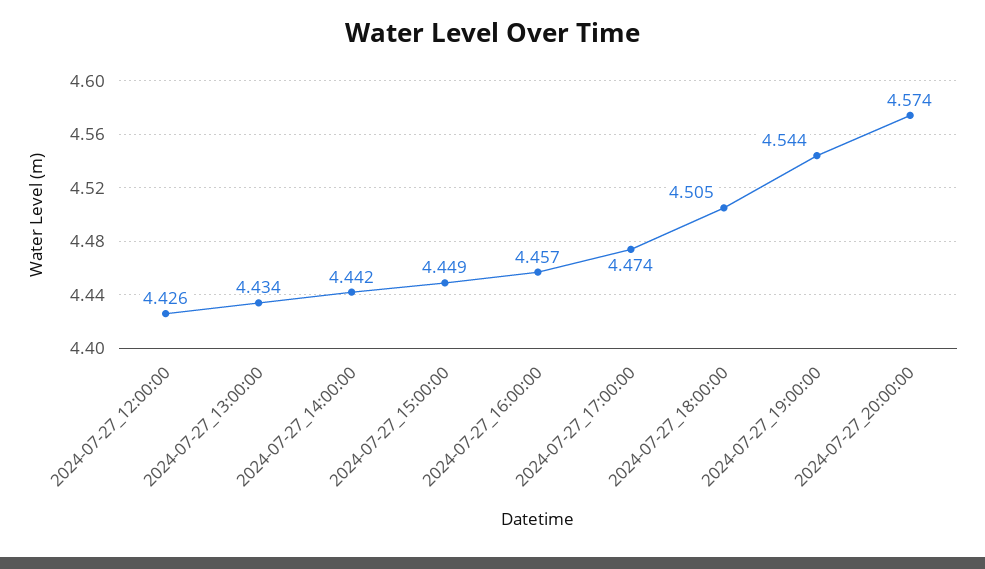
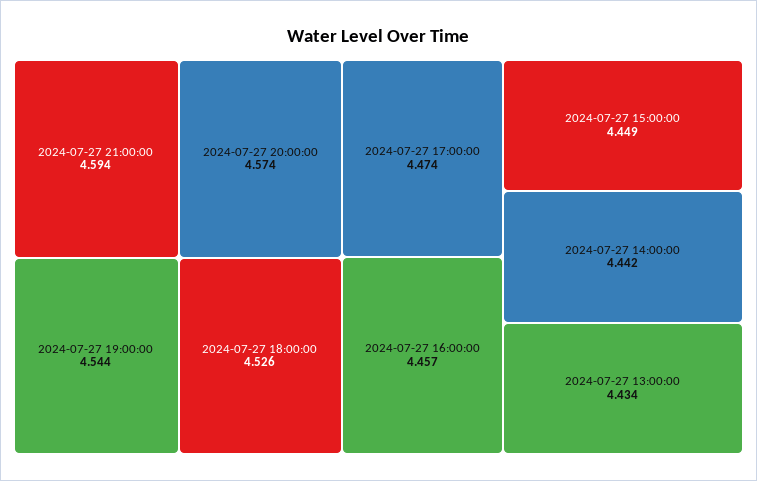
2024-07-27_12:00:00: 4.426 -> none
2024-07-27_18:00:00: 4.505 -> 4.526
2024-07-27 21:00:00: none -> 4.594

